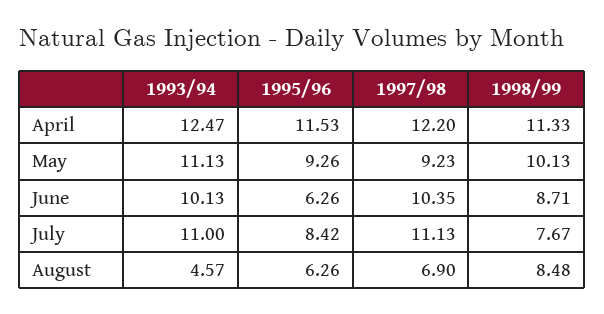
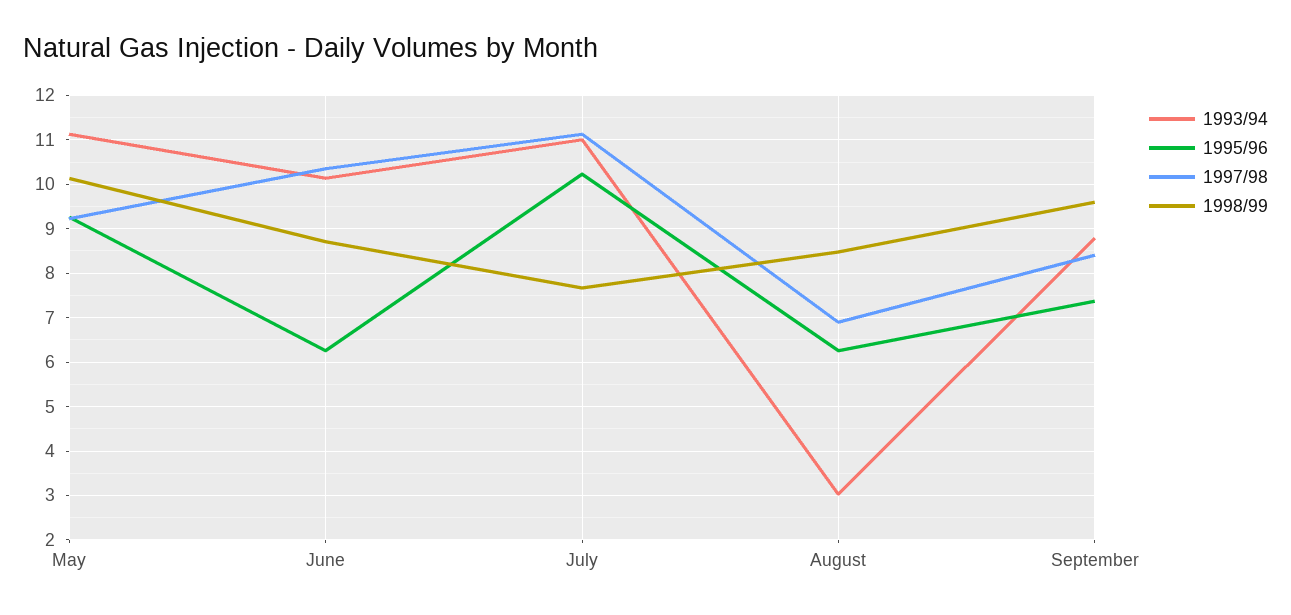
1993/94, April: 12.47 -> none
1995/96, April: 11.53 -> none
1997/98, April: 12.2 -> none
1998/99, April: 11.33 -> none
1995/96, July: 8.42 -> 10.2
1993/94, August: 4.57 -> 3
1993/94, September: none -> 8.8
1995/96, September: none -> 7.4
1997/98, September: none -> 8.4
1998/99, September: none -> 9.6

